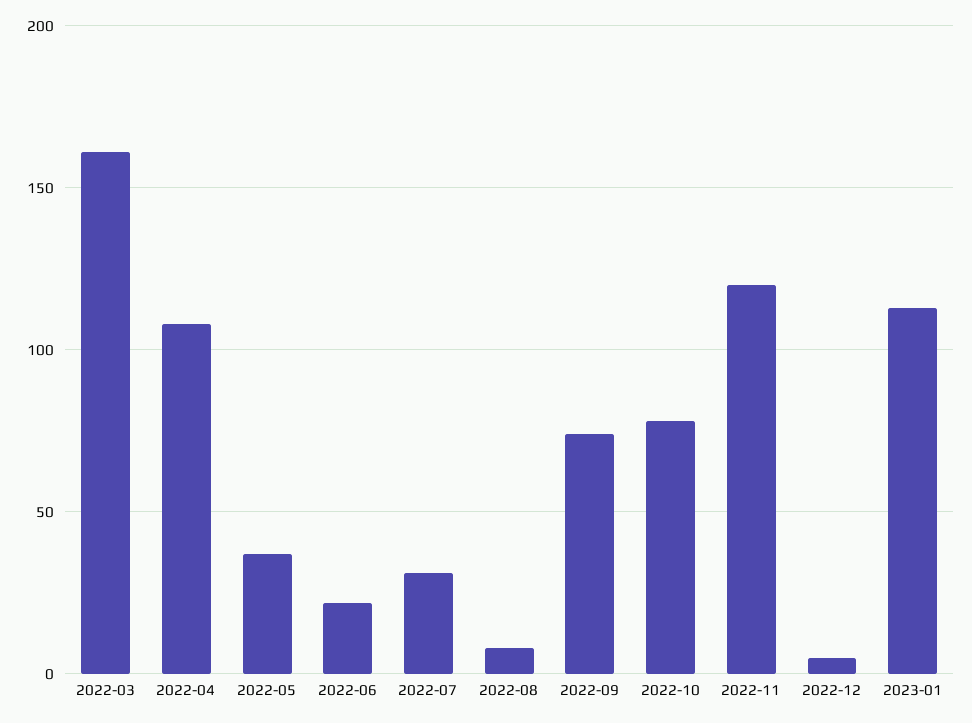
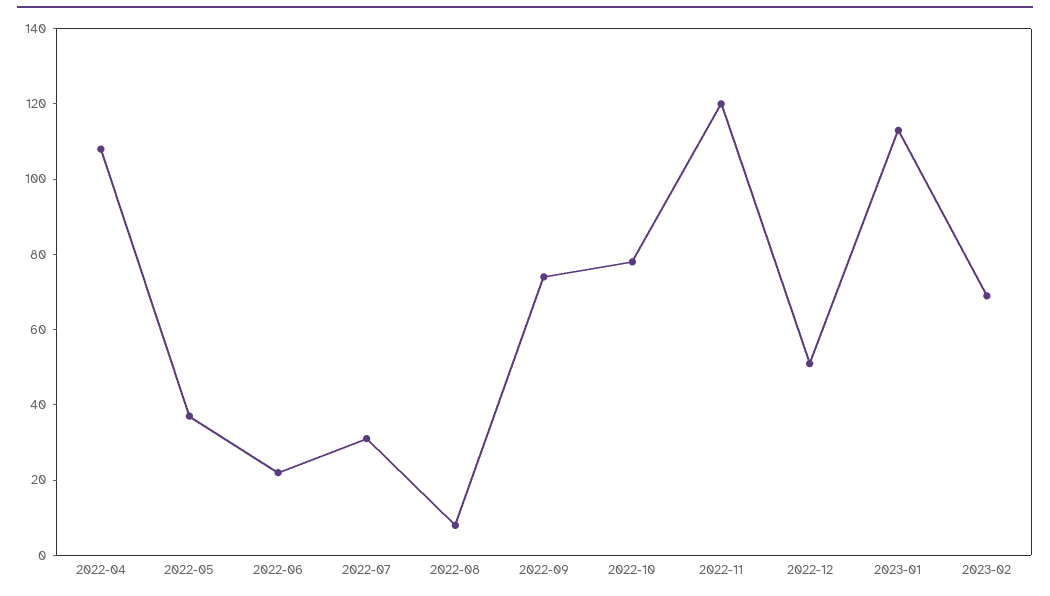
2022-03: 160 -> none
2022-12: 5 -> 50
2023-02: none -> 70

